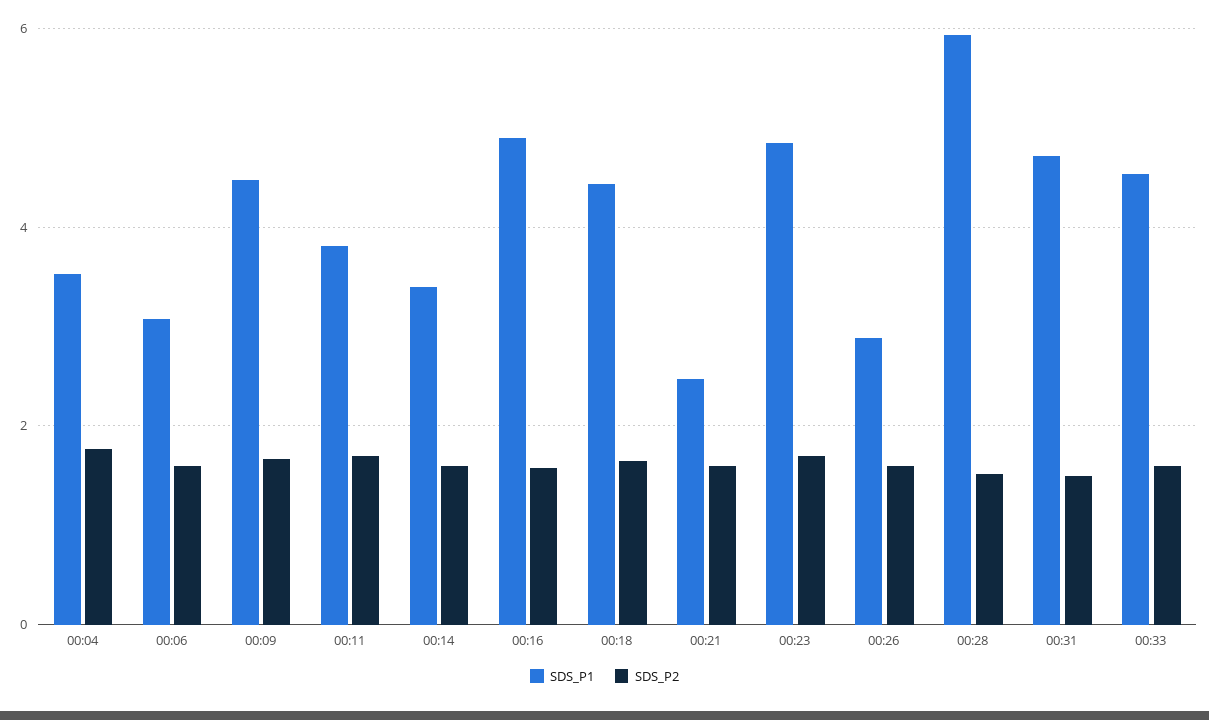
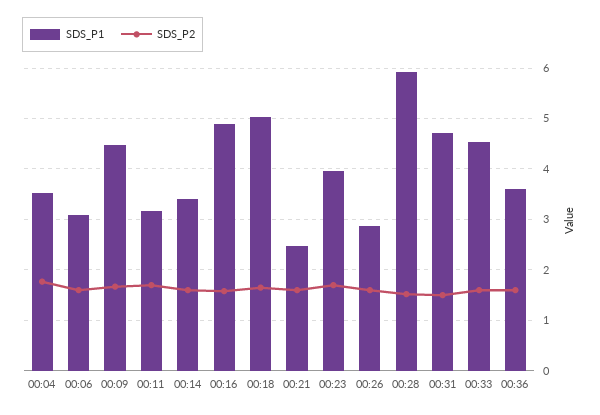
SDS_P1, 00:11: 3.8 -> 3.2
SDS_P1, 00:18: 4.4 -> 5
SDS_P1, 00:23: 4.8 -> 4
SDS_P1, 00:36: none -> 3.6
SDS_P2, 00:36: none -> 1.6

